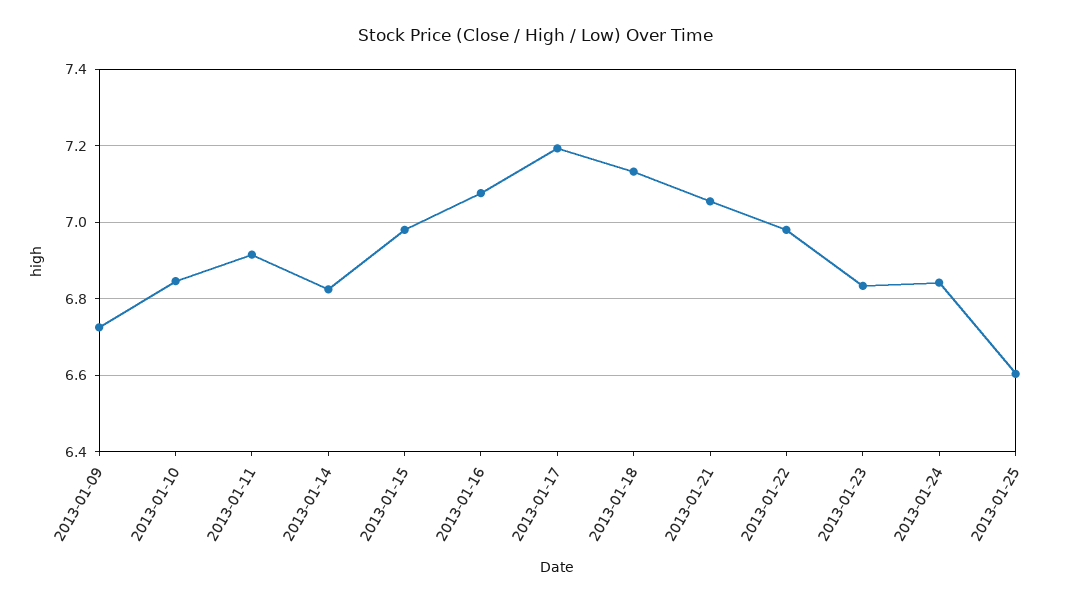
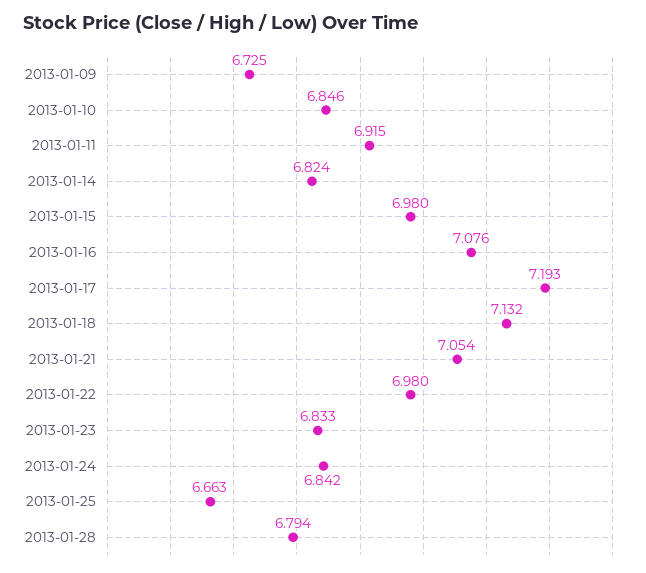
2013-01-25: 6.6 -> 6.663
2013-01-28: none -> 6.794

